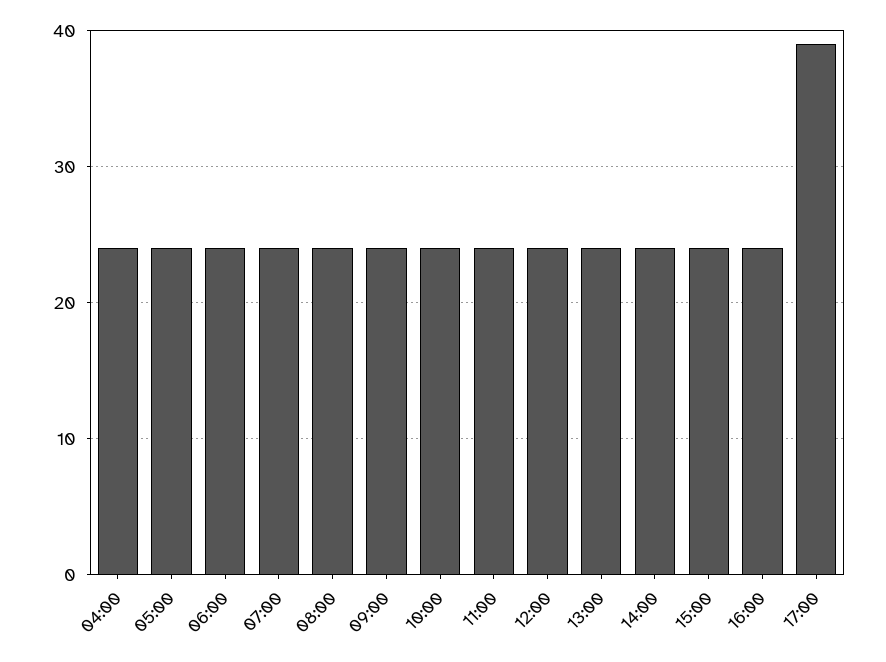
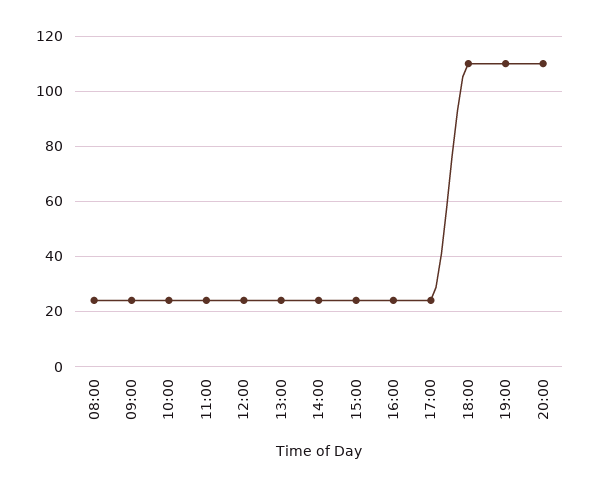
04:00: 24 -> none
05:00: 24 -> none
06:00: 24 -> none
07:00: 24 -> none
17:00: 39 -> 25
18:00: none -> 110
19:00: none -> 110
20:00: none -> 110

